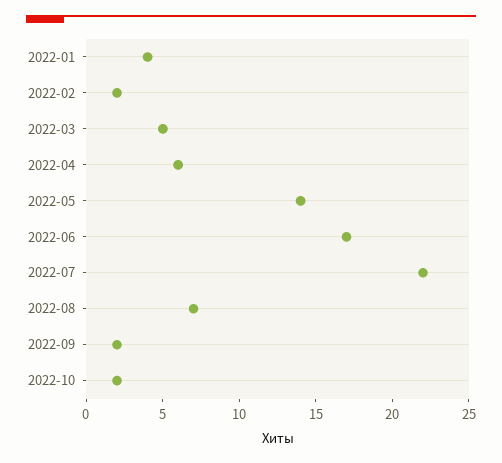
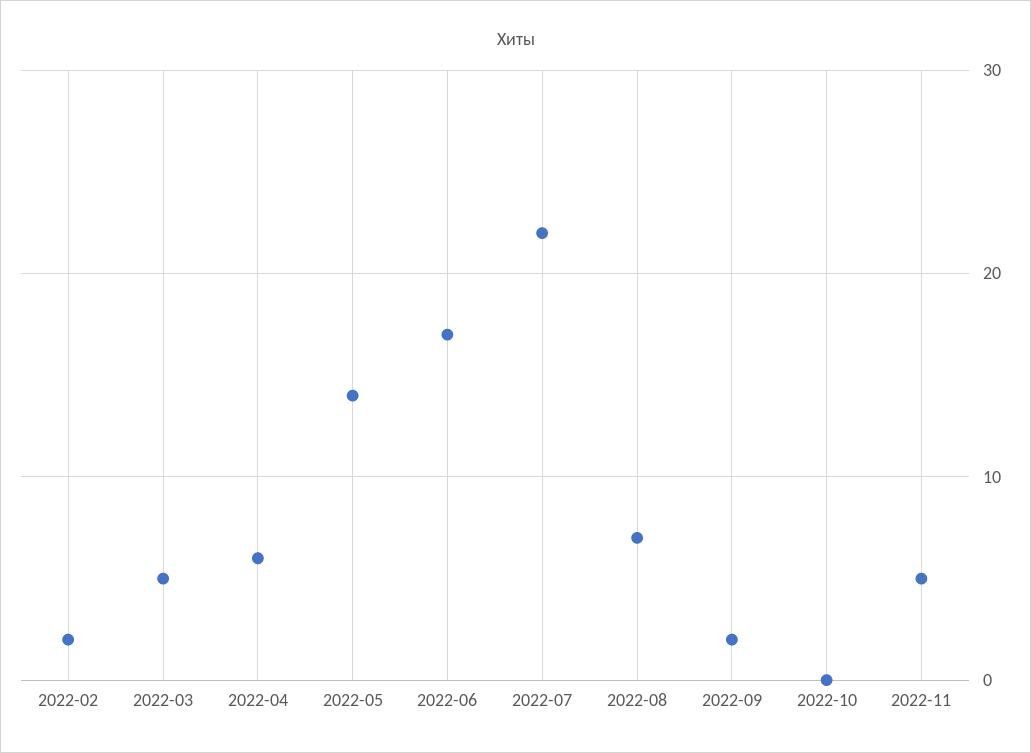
2022-01: 4 -> none
2022-10: 2 -> 0
2022-11: none -> 5

